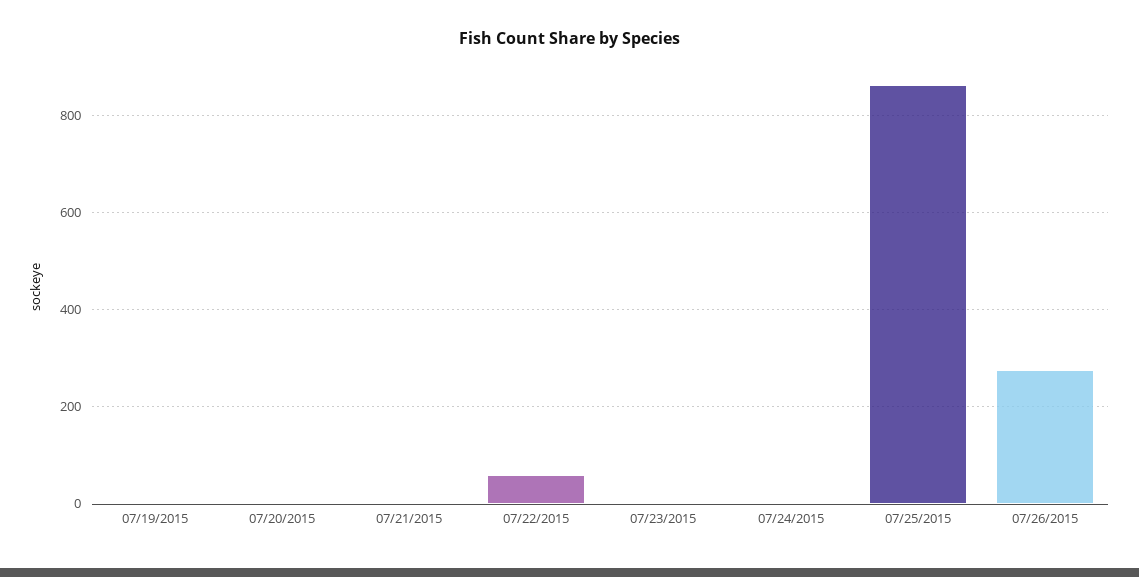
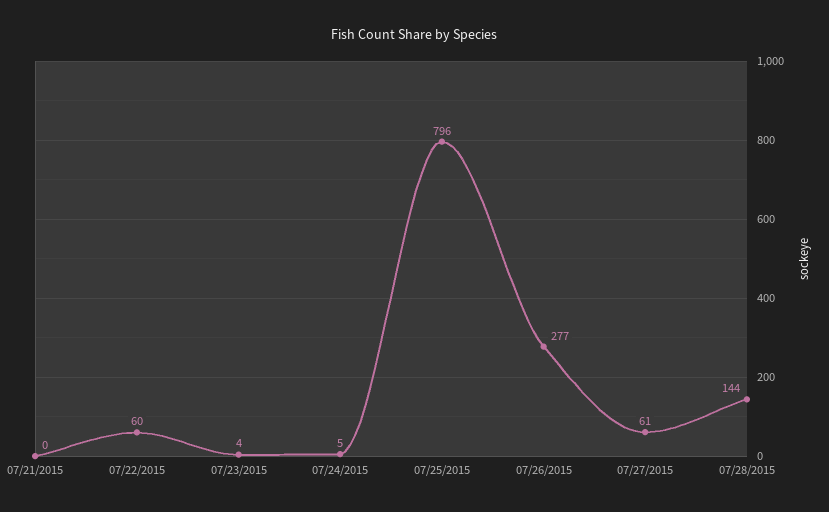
07/19/2015: 0 -> none
07/20/2015: 0 -> none
07/25/2015: 860 -> 796
07/27/2015: none -> 61
07/28/2015: none -> 144

